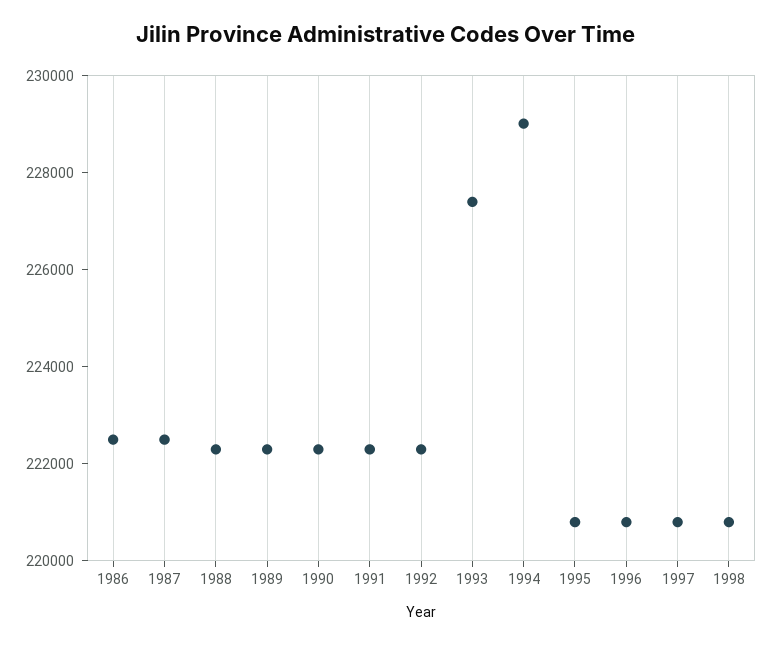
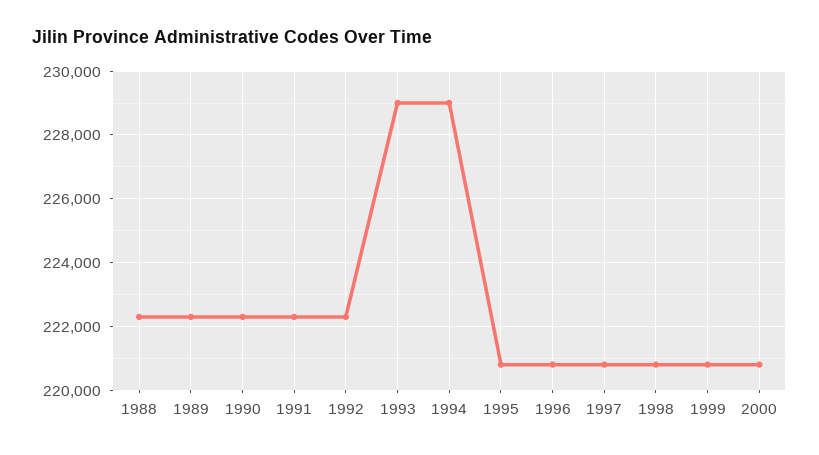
1986: 222500 -> none
1987: 222500 -> none
1993: 227500 -> 229000
1999: none -> 220800
2000: none -> 220800

